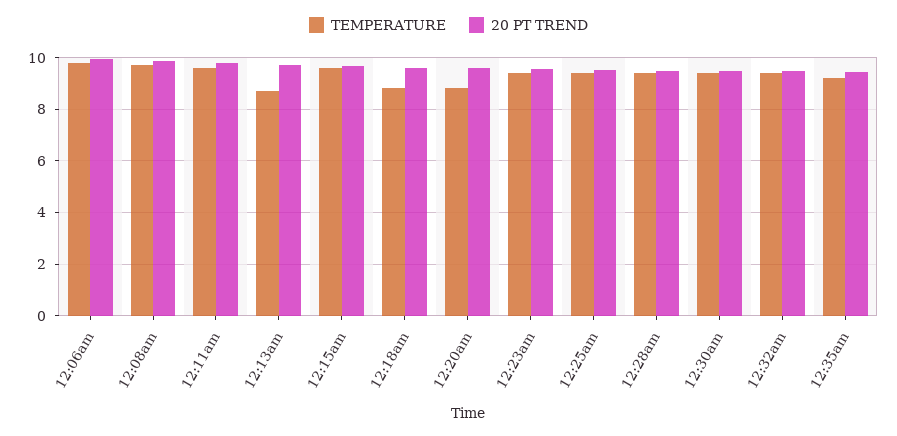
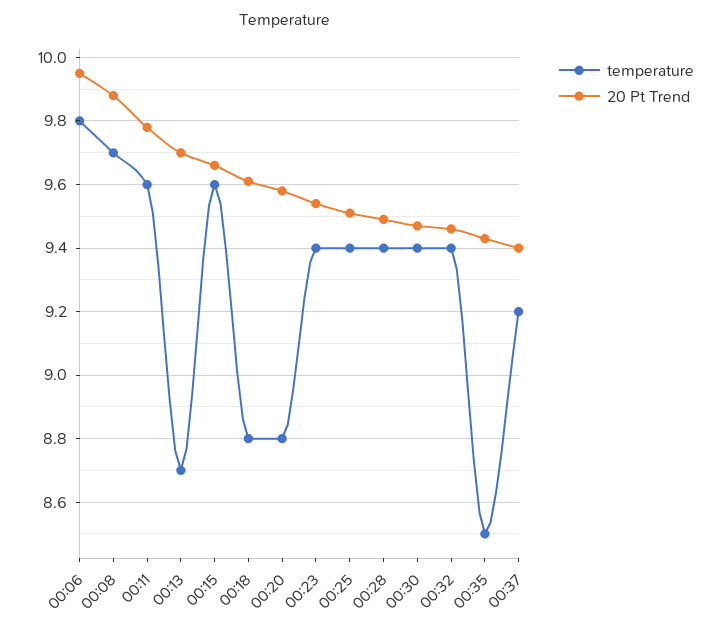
TEMPERATURE, 12:35am: 9.25 -> 8.5
TEMPERATURE, 00:37: none -> 9.2
20 PT TREND, 00:37: none -> 9.4

